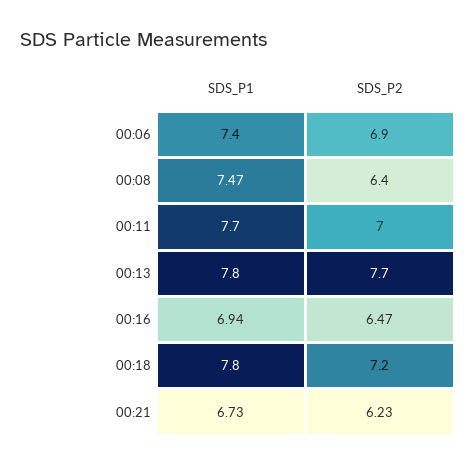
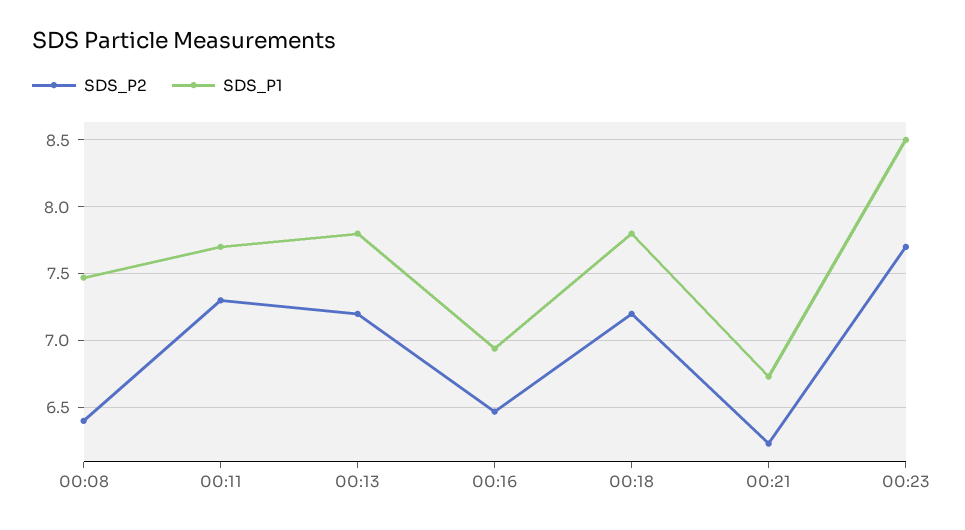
SDS_P1, 00:06: 7.4 -> none
SDS_P2, 00:06: 6.9 -> none
SDS_P2, 00:11: 7 -> 7.3
SDS_P2, 00:13: 7.7 -> 7.2
SDS_P2, 00:23: none -> 7.7
SDS_P1, 00:23: none -> 8.5

